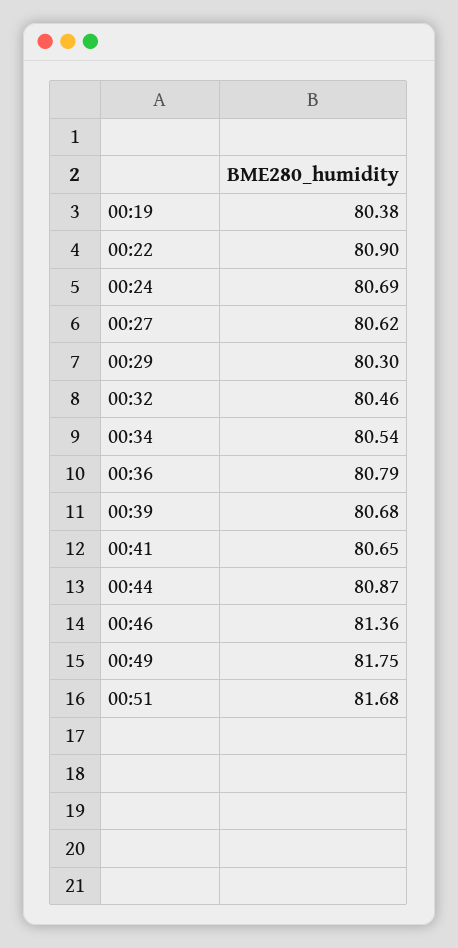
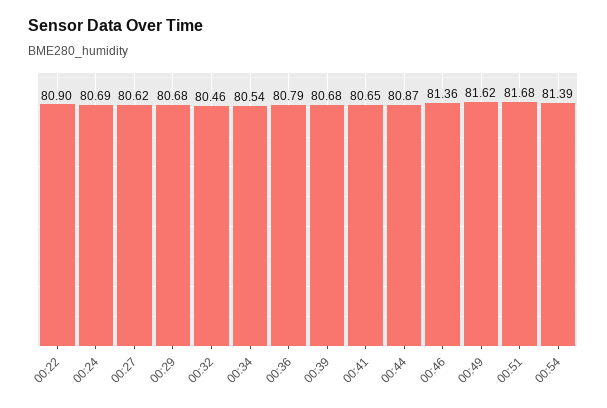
00:19: 80.38 -> none
00:29: 80.3 -> 80.68
00:49: 81.75 -> 81.62
00:54: none -> 81.39

